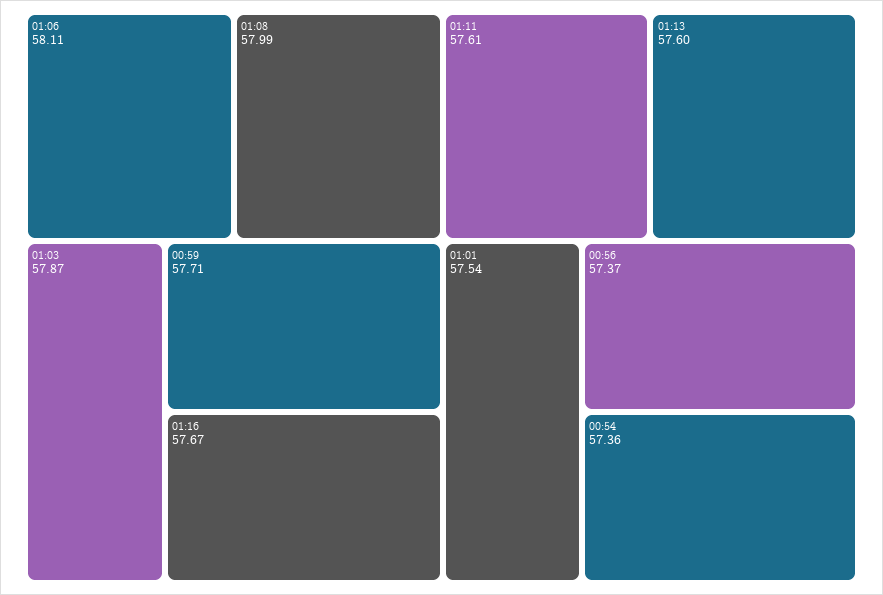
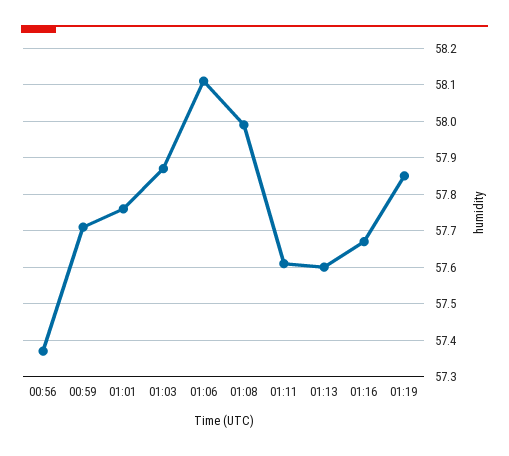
01:01: 57.54 -> 57.75
00:54: 57.36 -> none
01:19: none -> 57.85

